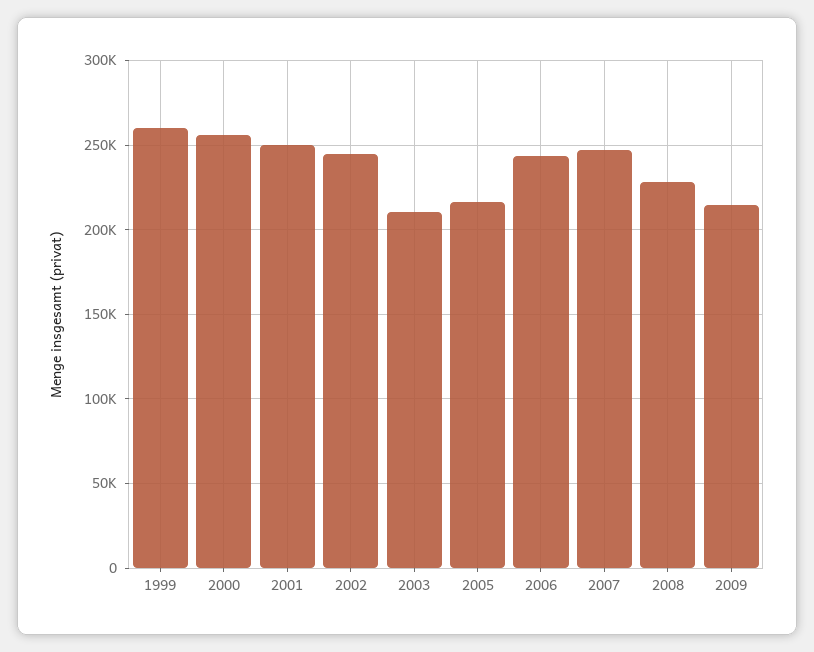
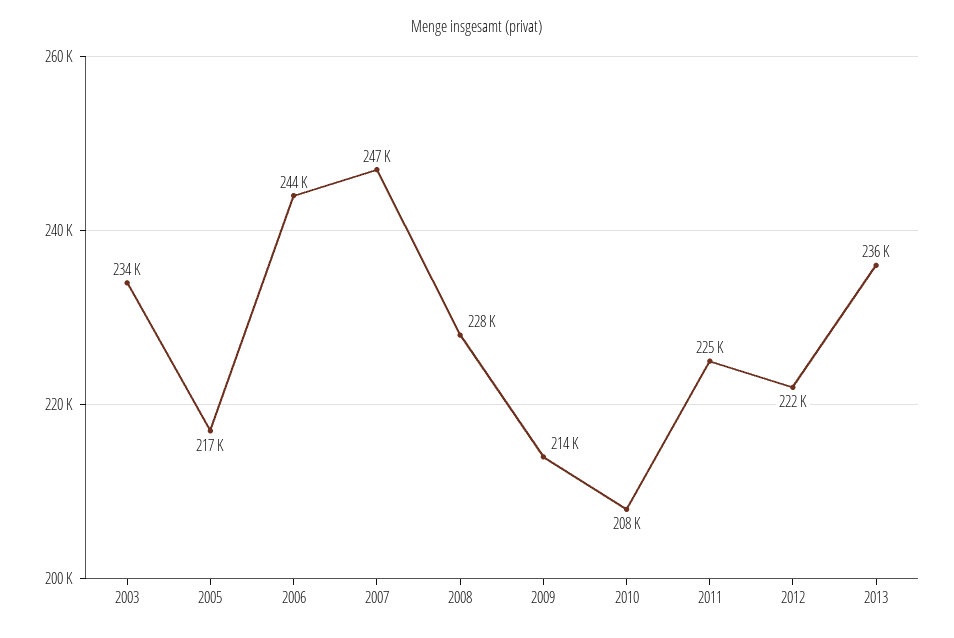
1999: 260000 -> none
2000: 255000 -> none
2001: 250000 -> none
2002: 245000 -> none
2003: 210000 -> 234000
2010: none -> 208000
2011: none -> 225000
2012: none -> 222000
2013: none -> 236000

